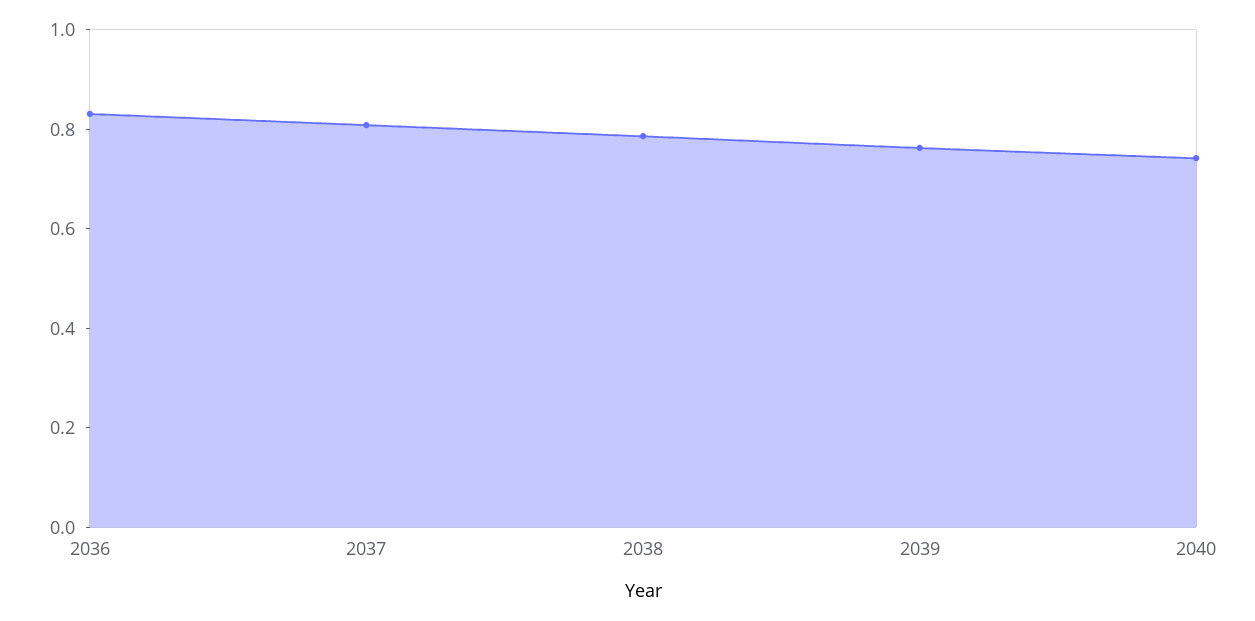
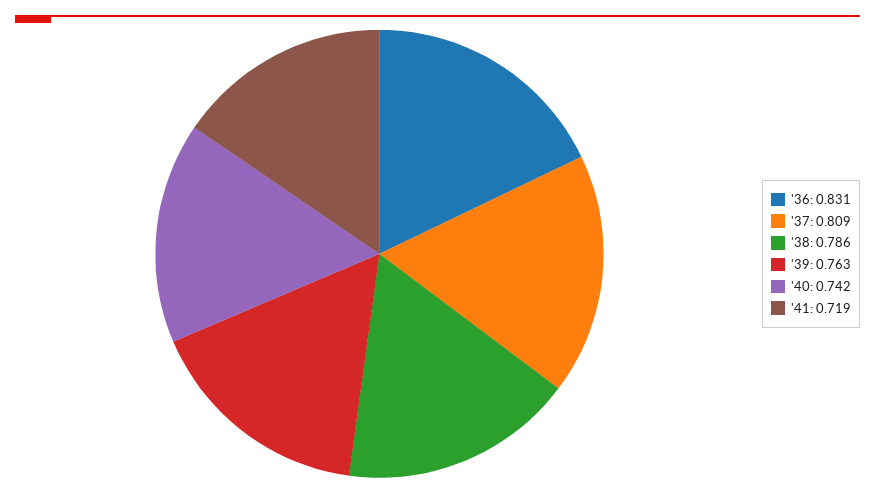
'41: none -> 0.719

